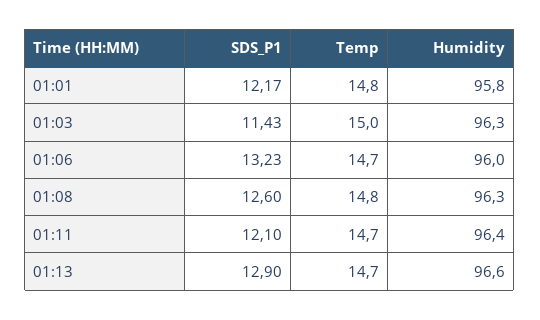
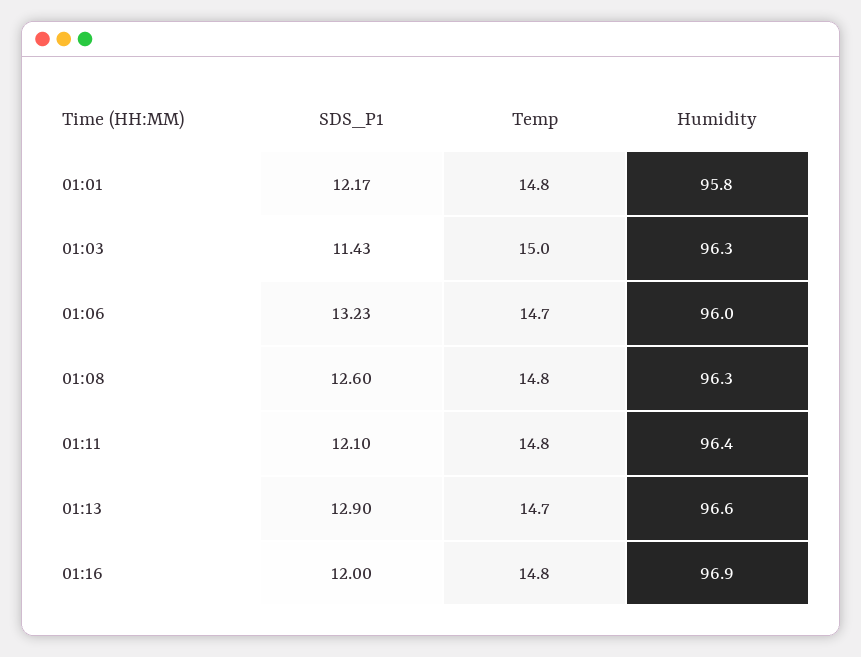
Temp, 01:11: 14.7 -> 14.8
SDS_P1, 01:16: none -> 12
Temp, 01:16: none -> 14.8
Humidity, 01:16: none -> 96.9

